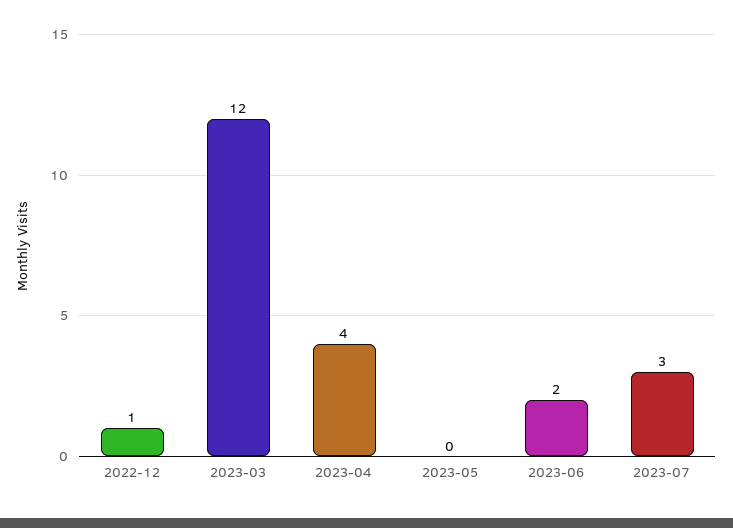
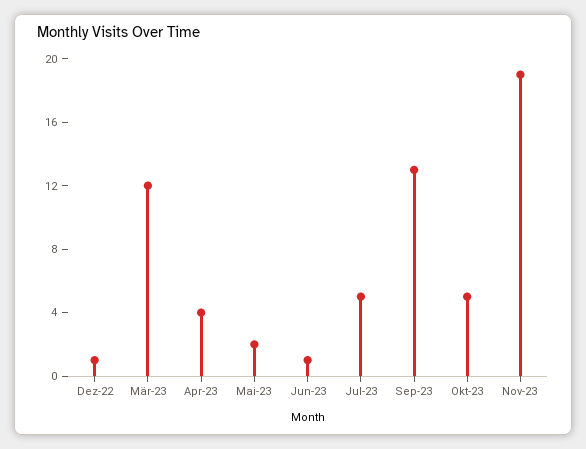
2023-05: 0 -> 2
2023-06: 2 -> 1
2023-07: 3 -> 5
Sep-23: none -> 13
Okt-23: none -> 5
Nov-23: none -> 19

